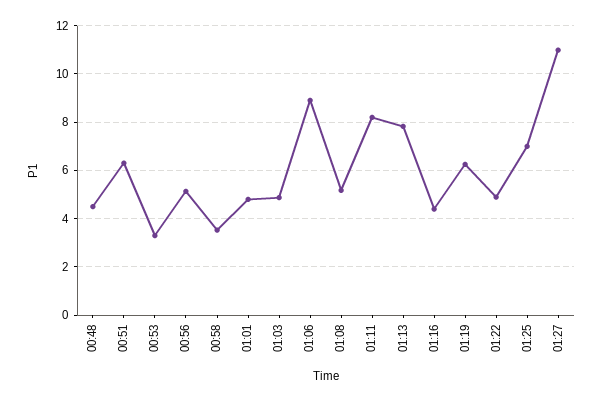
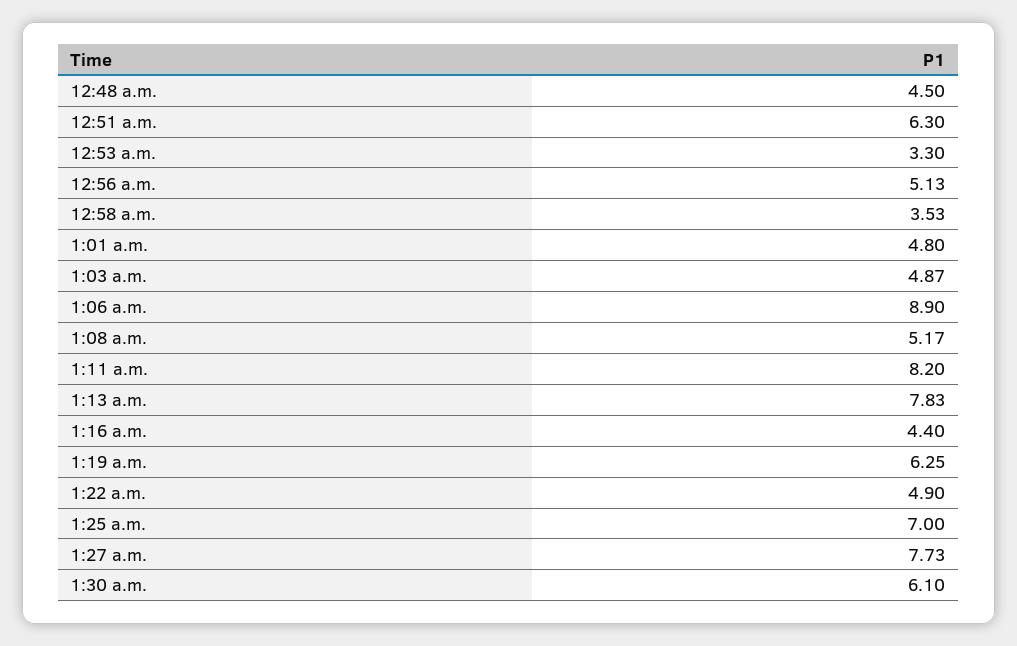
01:27: 11 -> 7.73
1:30 a.m.: none -> 6.1

